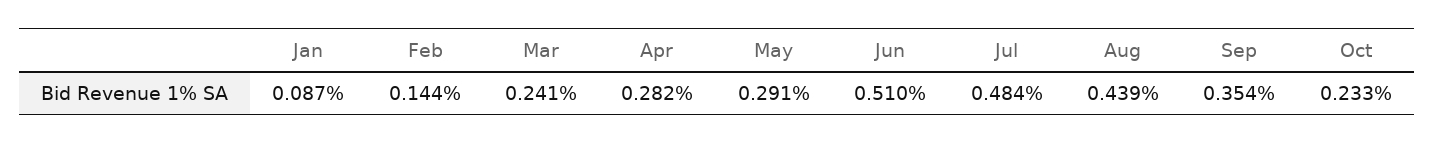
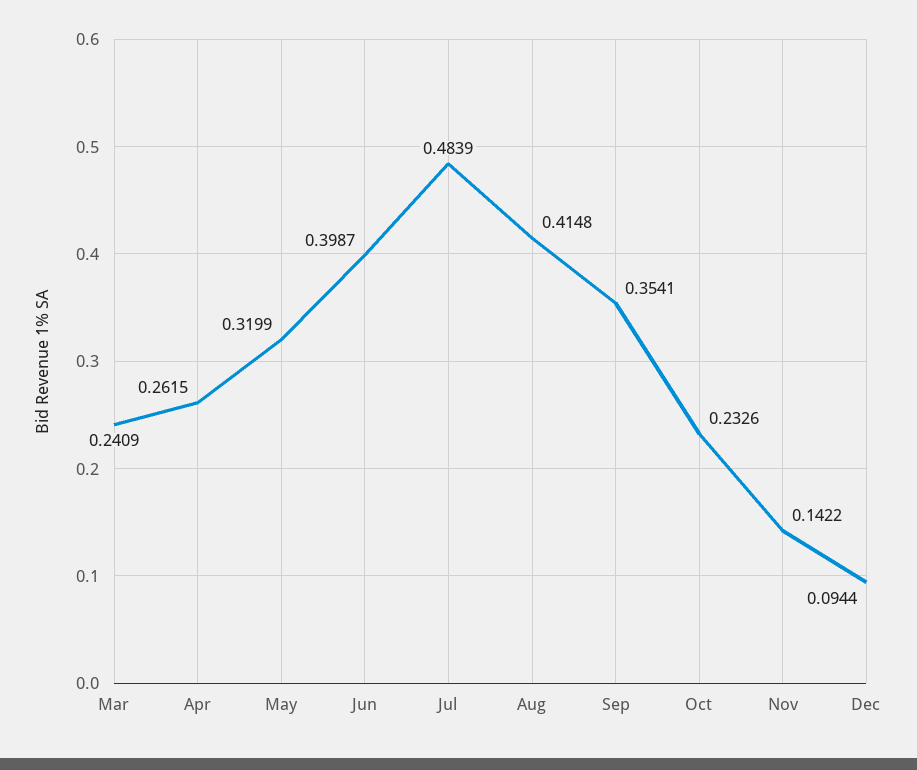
Jan: 0.087 -> none
Feb: 0.144 -> none
Apr: 0.282 -> 0.2615
May: 0.291 -> 0.3199
Jun: 0.51 -> 0.3987
Aug: 0.439 -> 0.4148
Nov: none -> 0.1422
Dec: none -> 0.0944

